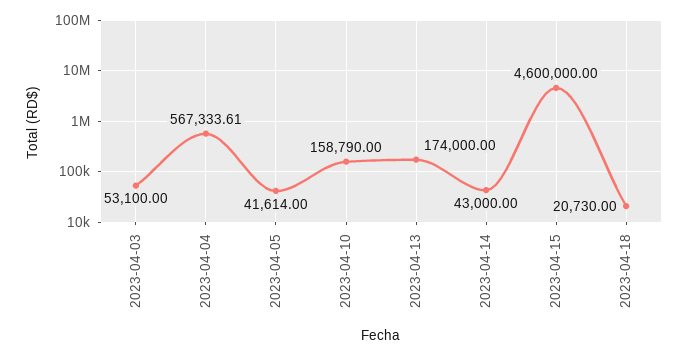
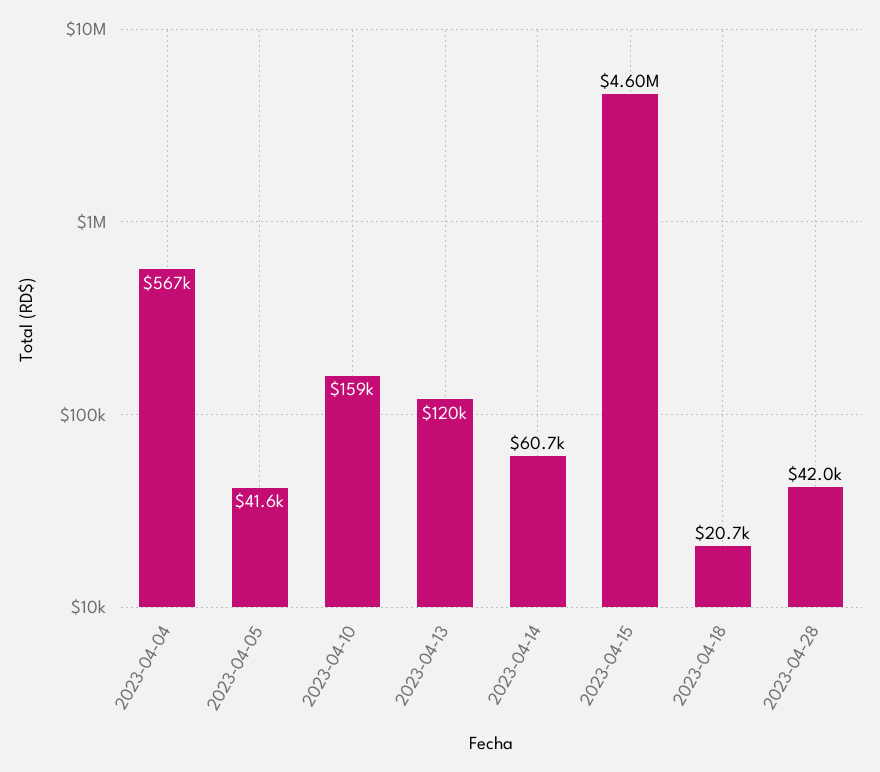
2023-04-03: 53100 -> none
2023-04-13: 174000 -> 120000
2023-04-14: 43000 -> 60700
2023-04-28: none -> 42000

